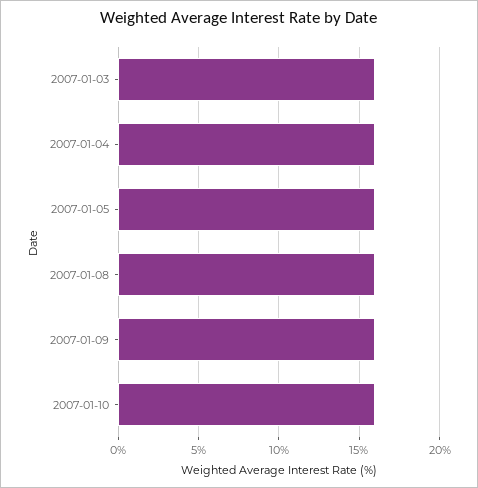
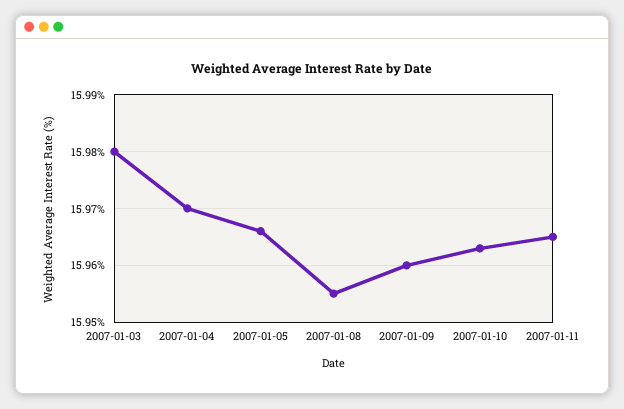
2007-01-11: none -> 15.965

